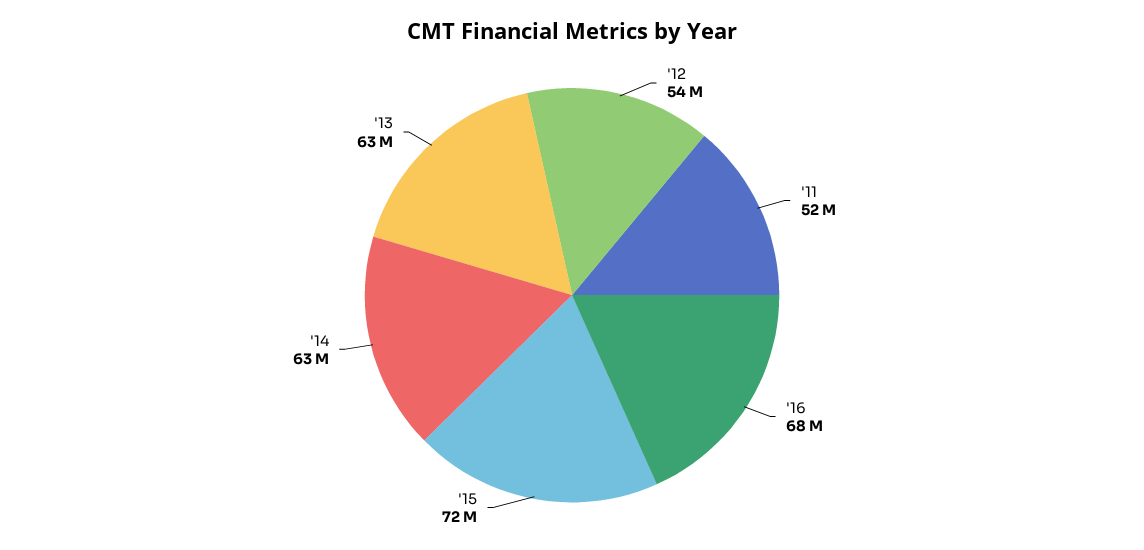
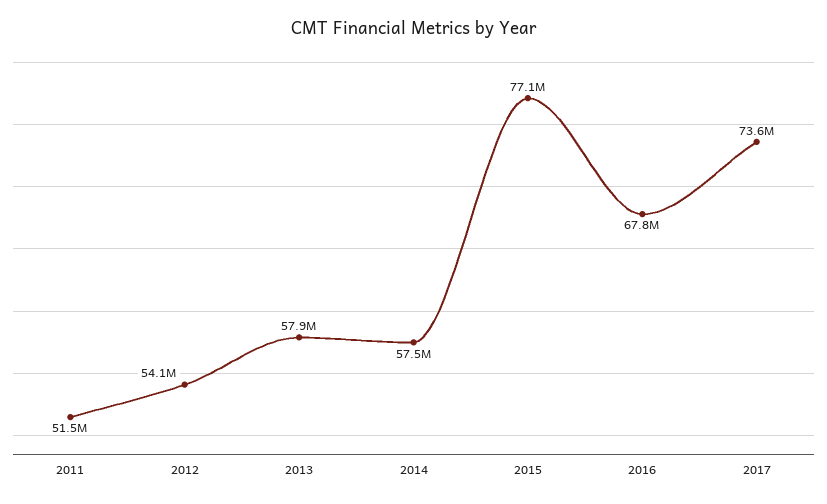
'15: 72000000 -> 77100000
'14: 63000000 -> 57500000
'13: 63000000 -> 57900000
2017: none -> 73600000

